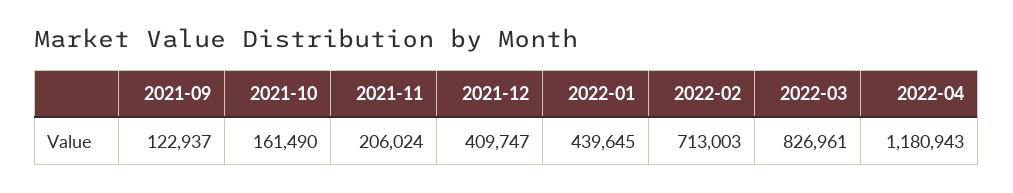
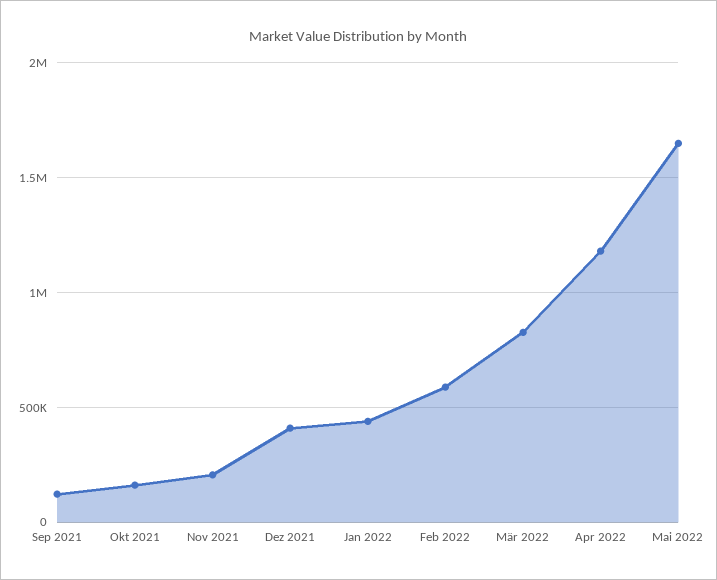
2022-02: 713003 -> 600000
Mai 2022: none -> 1650000

